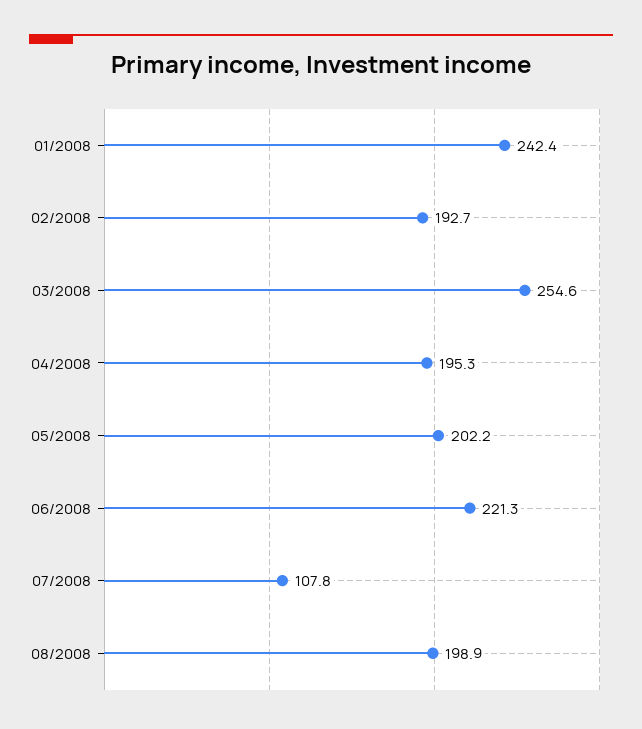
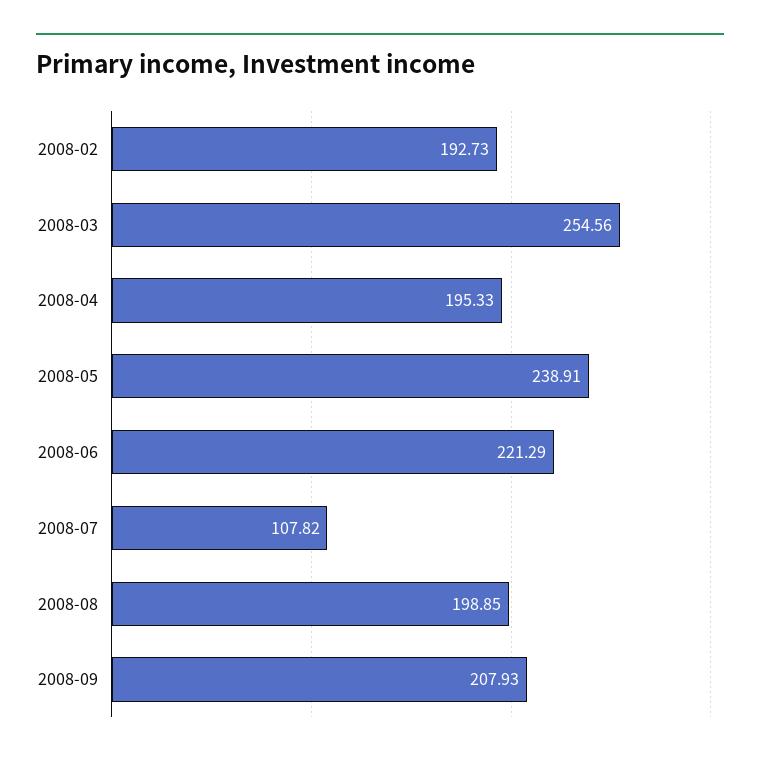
01/2008: 242.4 -> none
05/2008: 202.2 -> 238.91
2008-09: none -> 207.93

